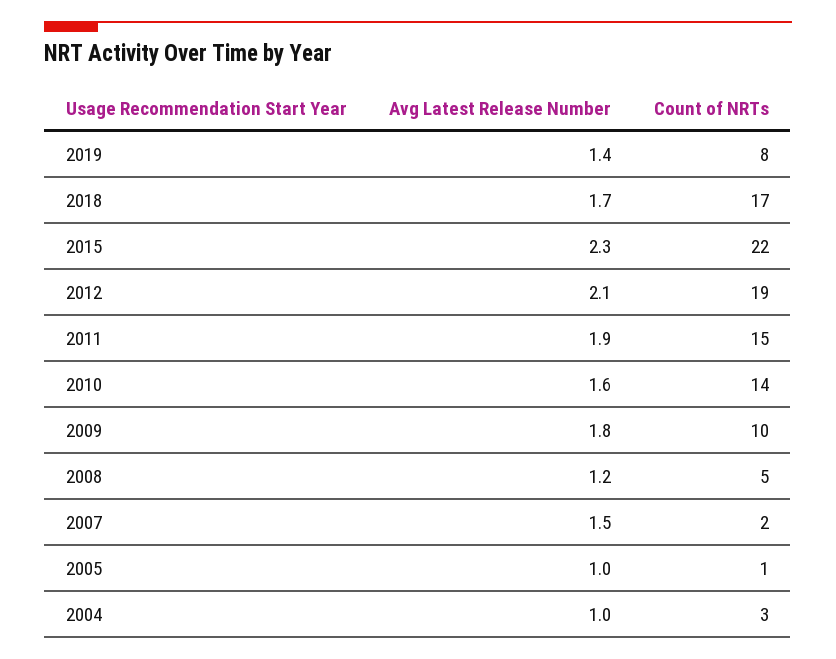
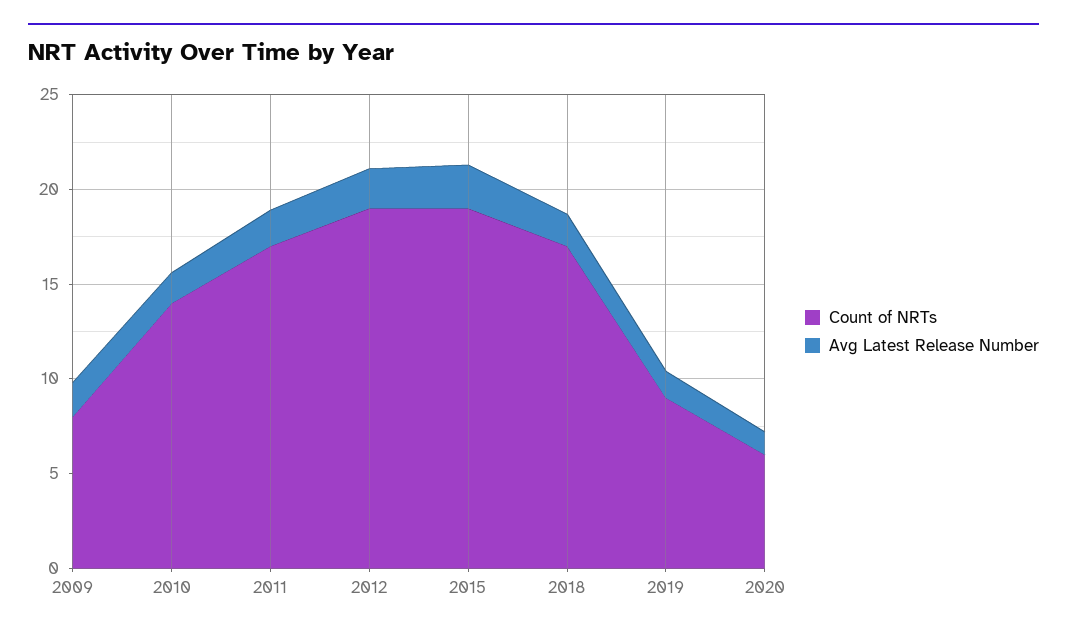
Count of NRTs, 2019: 8 -> 9
Count of NRTs, 2015: 22 -> 19
Count of NRTs, 2011: 15 -> 17
Count of NRTs, 2009: 10 -> 8
Avg Latest Release Number, 2008: 1.2 -> none
Count of NRTs, 2008: 5 -> none
Avg Latest Release Number, 2007: 1.5 -> none
Count of NRTs, 2007: 2 -> none
Avg Latest Release Number, 2005: 1 -> none
Count of NRTs, 2005: 1 -> none
Avg Latest Release Number, 2004: 1 -> none
Count of NRTs, 2004: 3 -> none
Count of NRTs, 2020: none -> 6
Avg Latest Release Number, 2020: none -> 1

